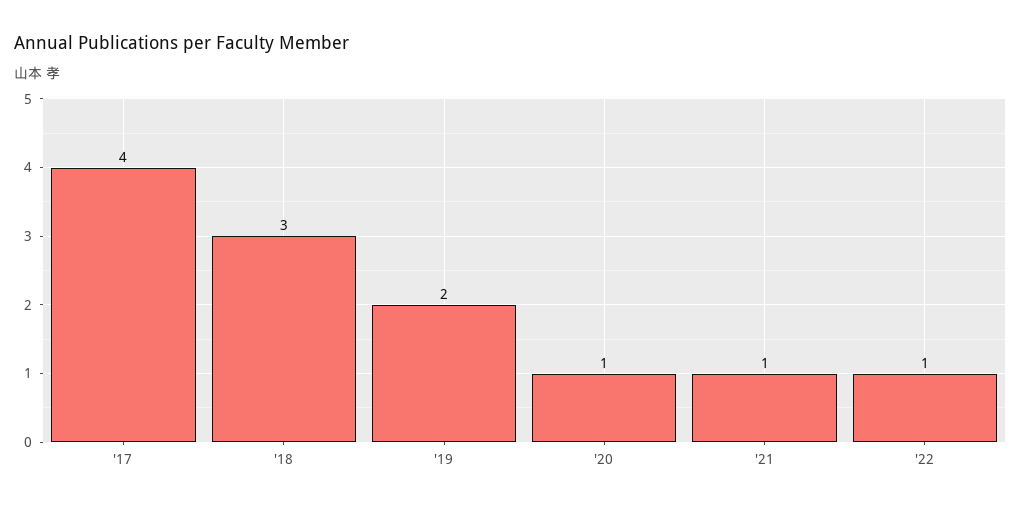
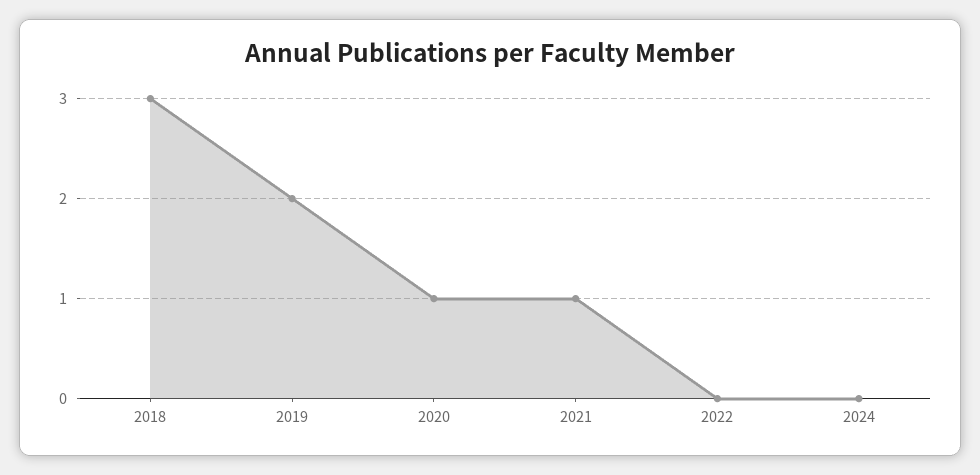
'17: 4 -> none
'22: 1 -> 0
2024: none -> 0

